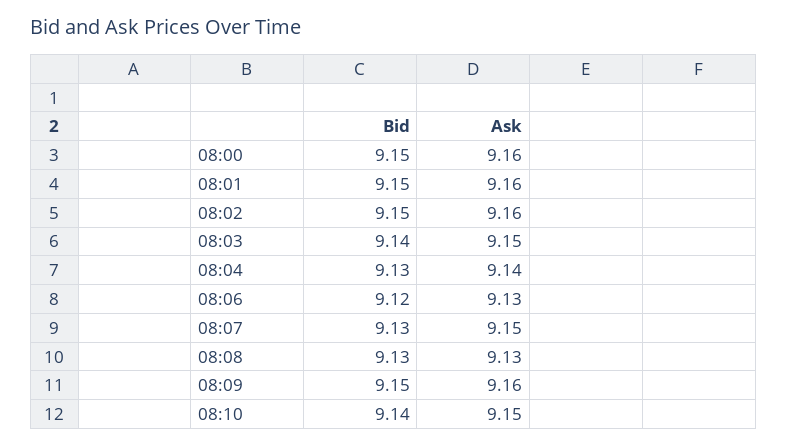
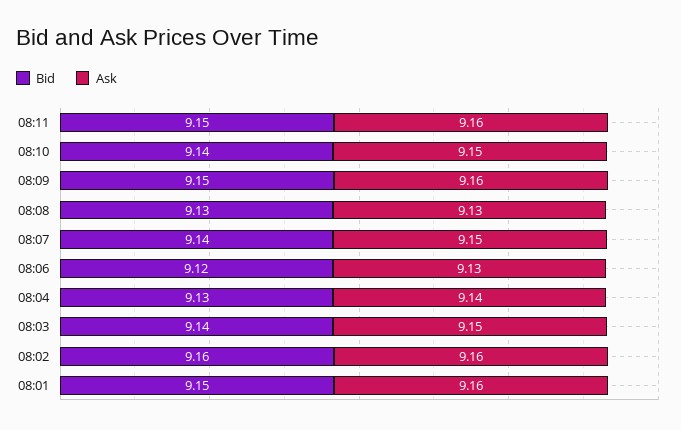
Bid, 08:00: 9.15 -> none
Ask, 08:00: 9.16 -> none
Bid, 08:02: 9.15 -> 9.16
Bid, 08:07: 9.13 -> 9.14
Bid, 08:11: none -> 9.15
Ask, 08:11: none -> 9.16

